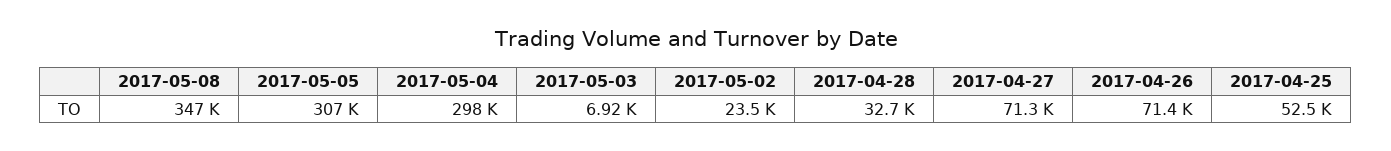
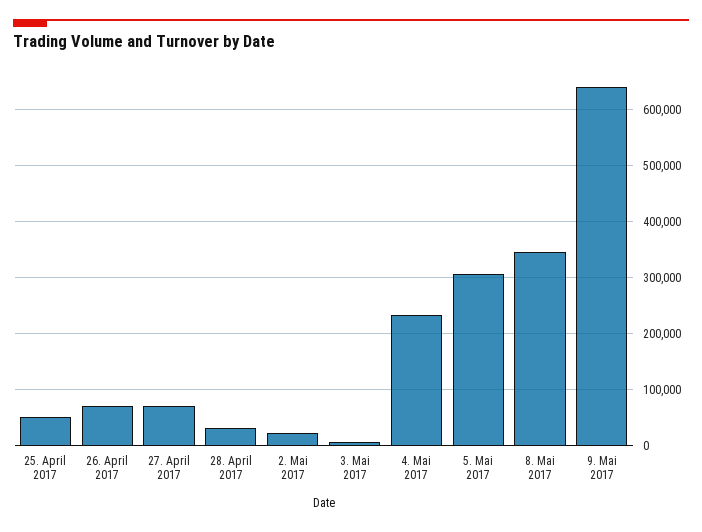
2017-05-04: 298000 -> 240000
9. Mai 2017: none -> 640000

